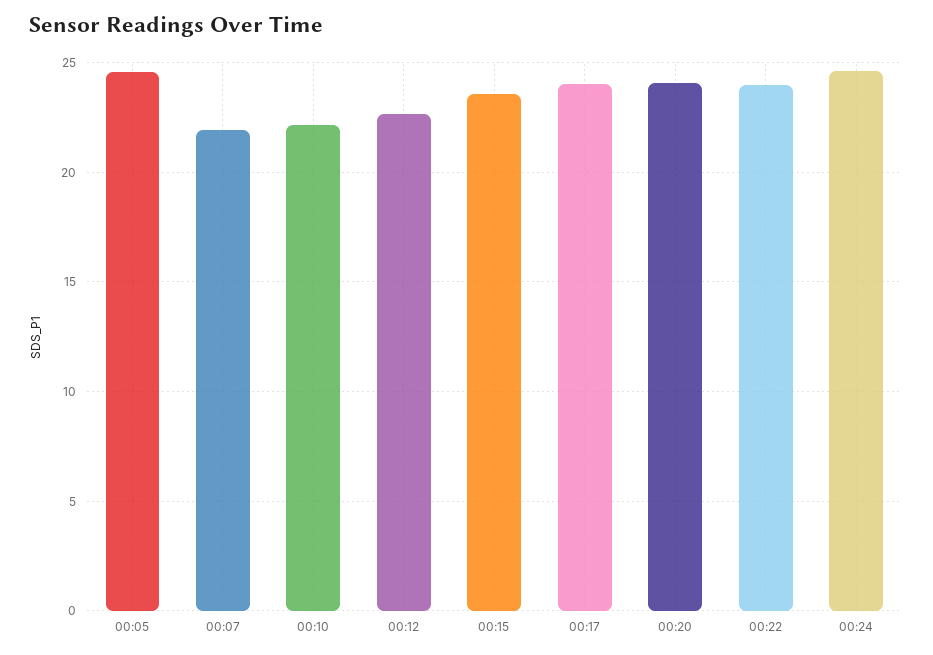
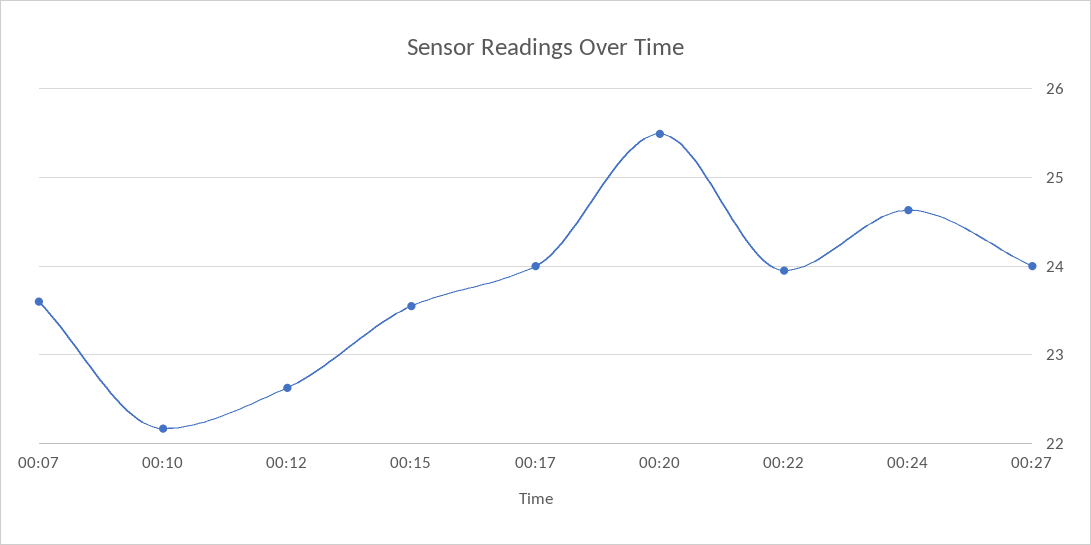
00:05: 24.5 -> none
00:07: 22 -> 23.6
00:20: 24 -> 25.5
00:27: none -> 24

